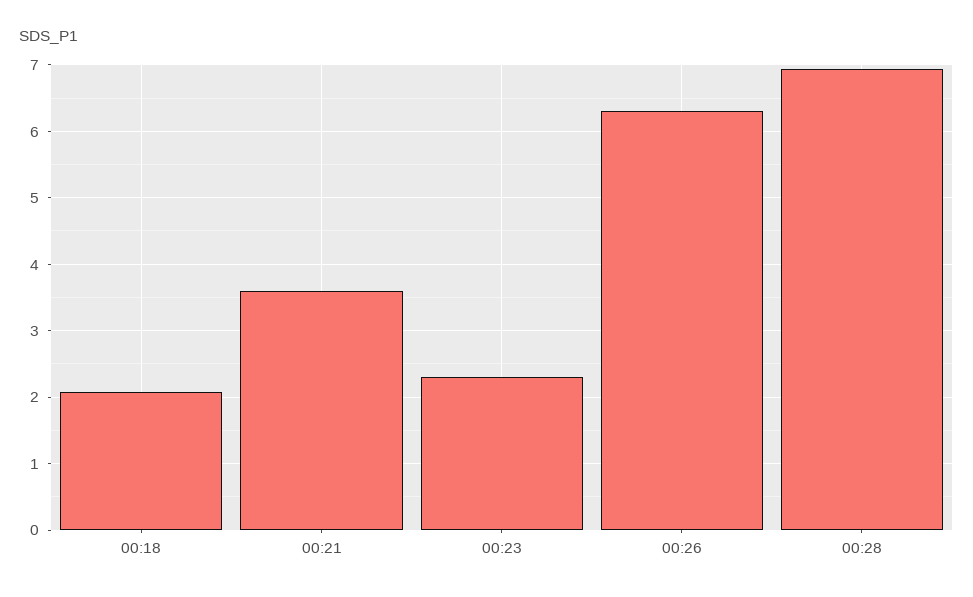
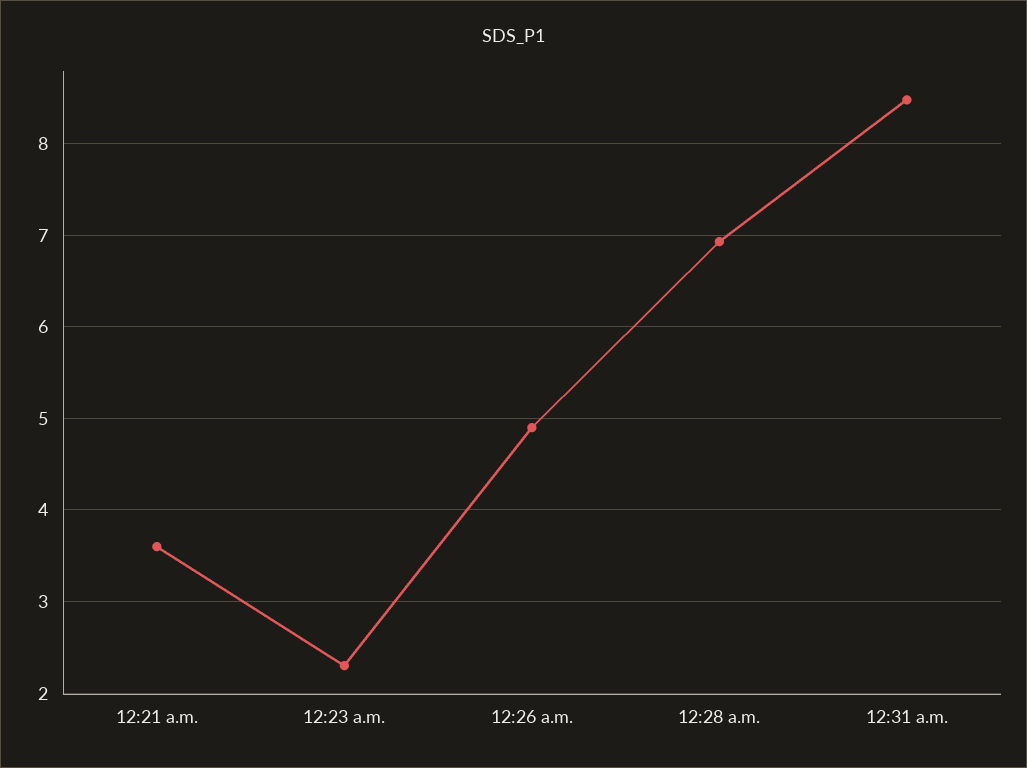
00:18: 2.1 -> none
00:26: 6.3 -> 4.9
12:31 a.m.: none -> 8.5

